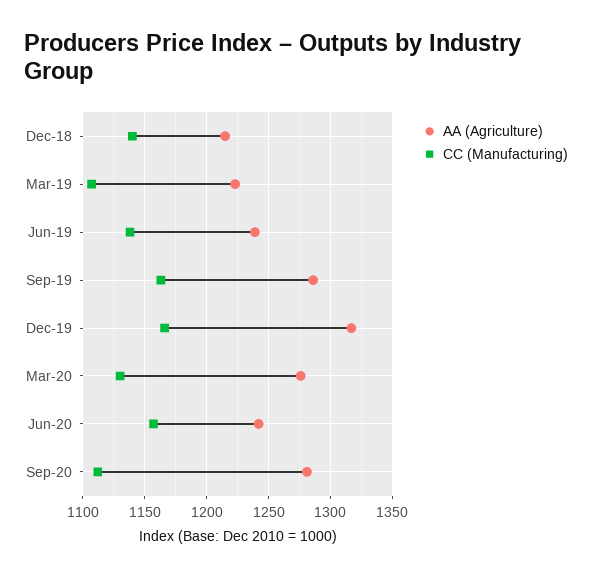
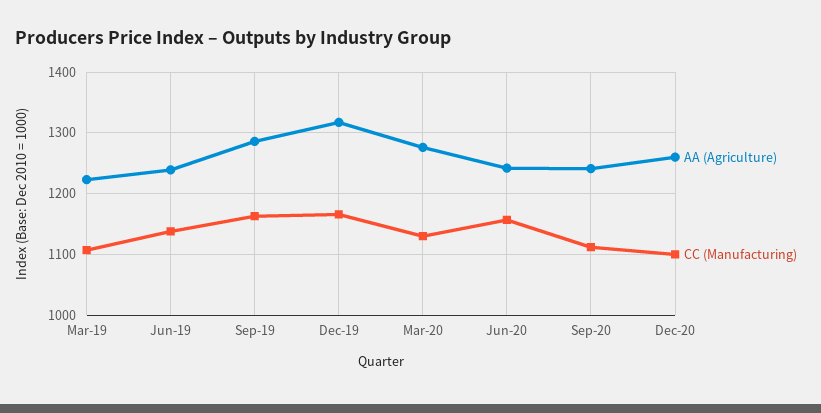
AA (Agriculture), Dec-18: 1215 -> none
CC (Manufacturing), Dec-18: 1140 -> none
AA (Agriculture), Sep-20: 1280 -> 1240
AA (Agriculture), Dec-20: none -> 1260
CC (Manufacturing), Dec-20: none -> 1100

